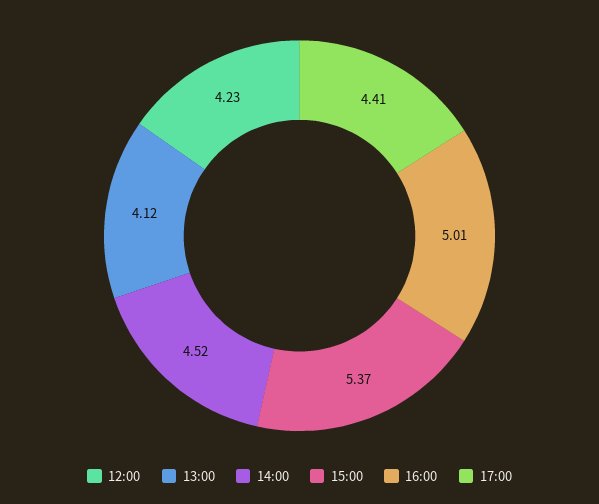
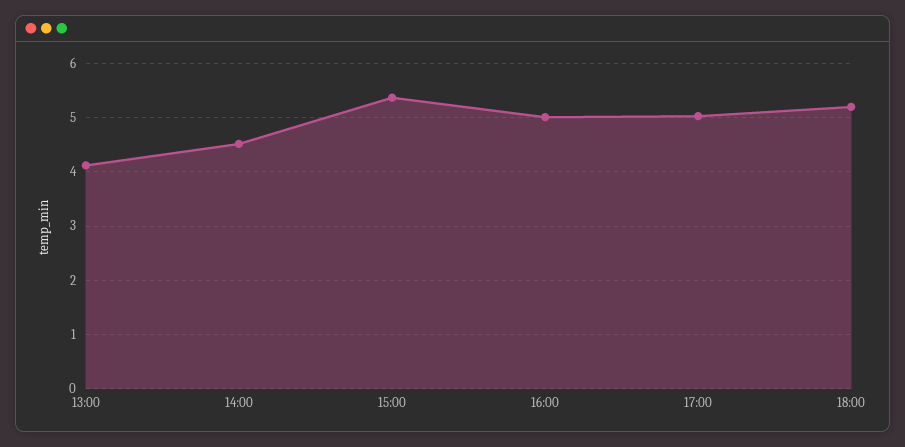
12:00: 4.23 -> none
17:00: 4.41 -> 5
18:00: none -> 5.2

